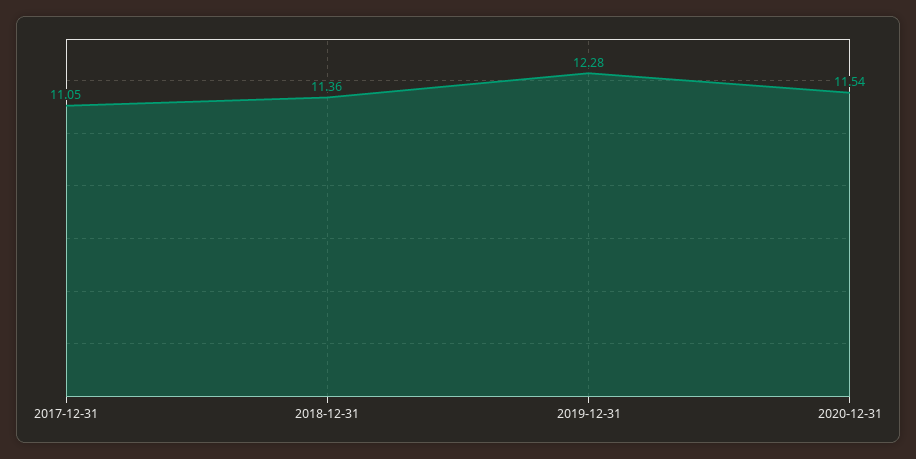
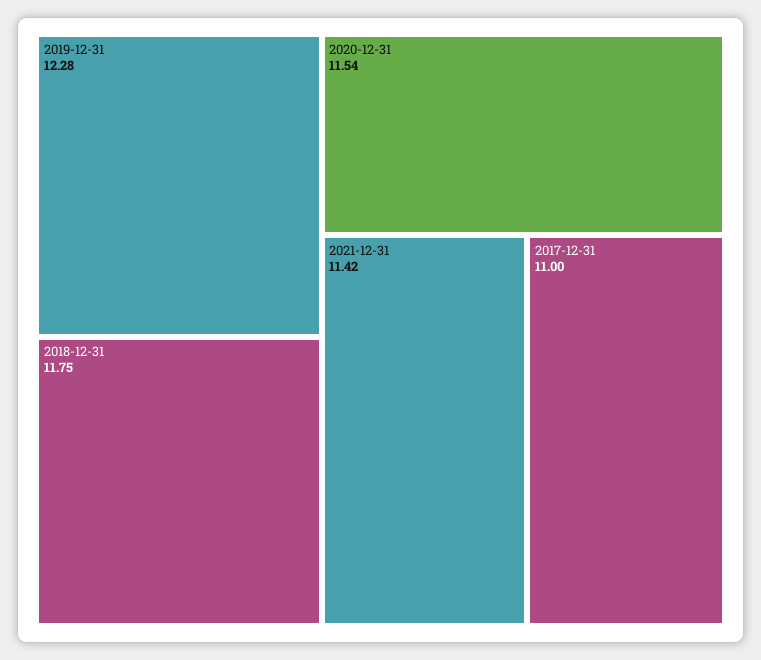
2017-12-31: 11.05 -> 11
2018-12-31: 11.36 -> 11.75
2021-12-31: none -> 11.42

